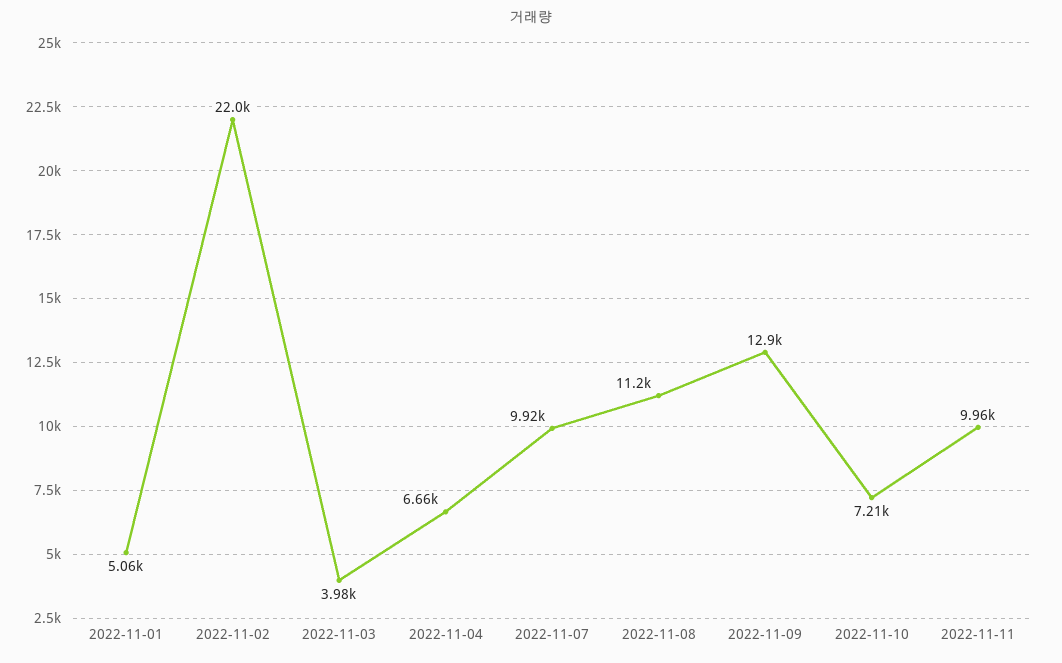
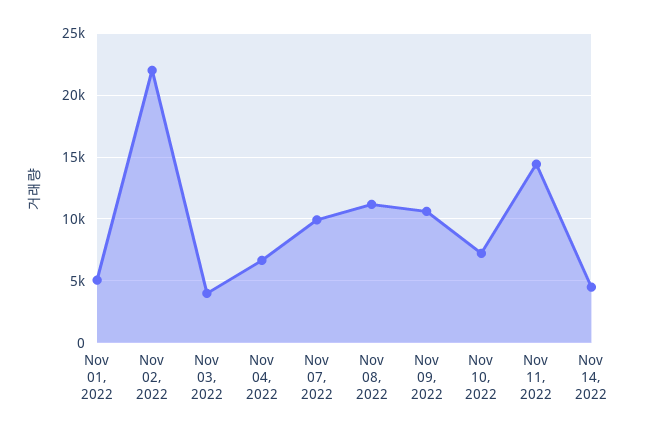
2022-11-09: 12900 -> 10500
2022-11-11: 9960 -> 14500
Nov 14, 2022: none -> 4500

